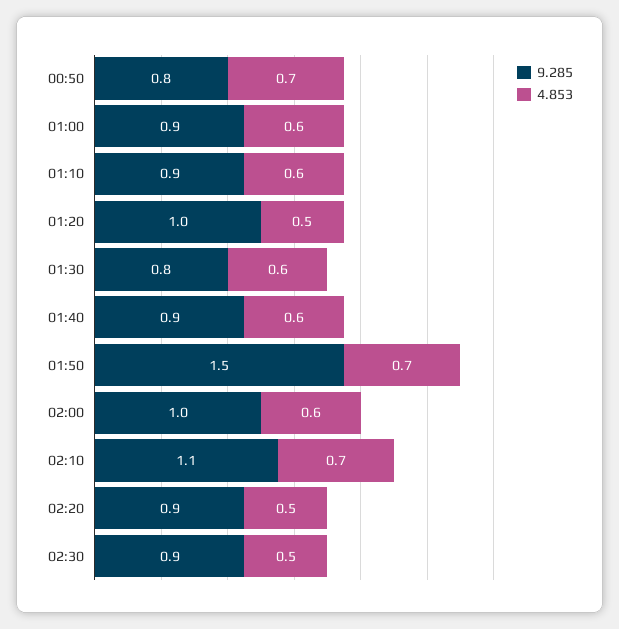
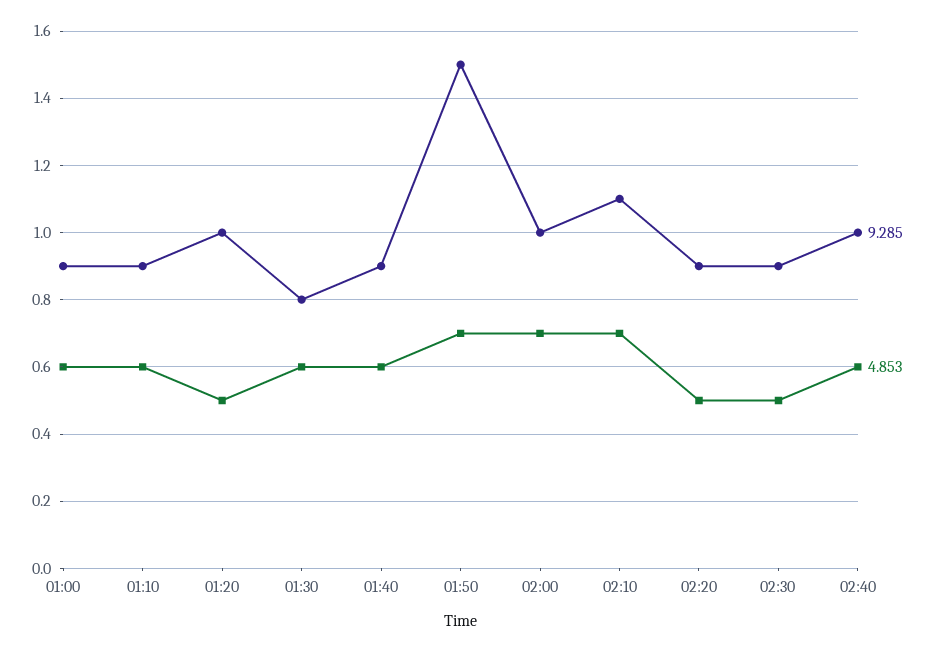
9.285, 00:50: 0.8 -> none
4.853, 00:50: 0.7 -> none
4.853, 02:00: 0.6 -> 0.7
9.285, 02:40: none -> 1
4.853, 02:40: none -> 0.6

